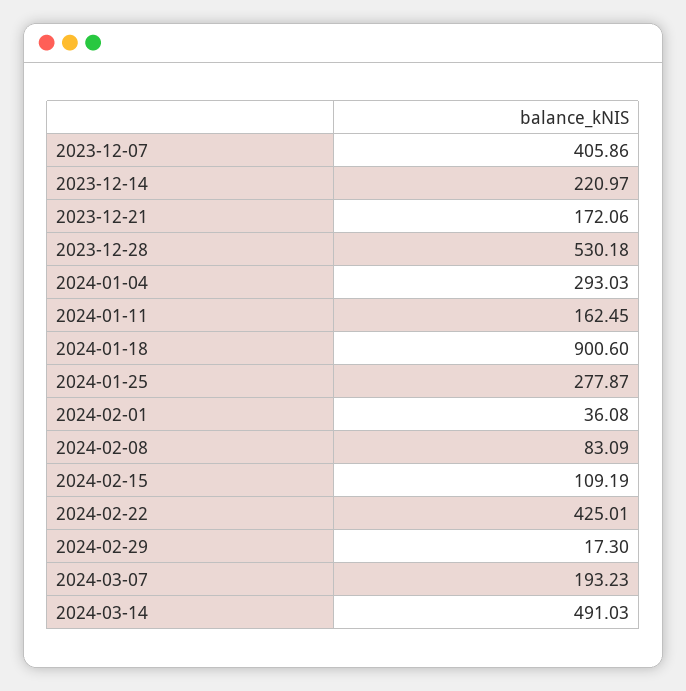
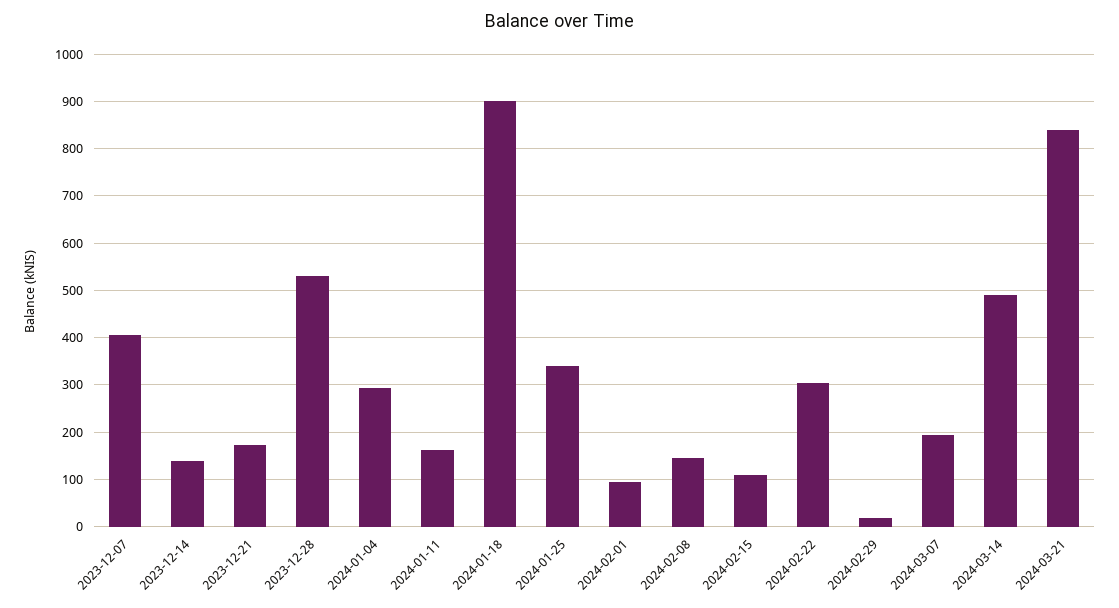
2023-12-14: 220.97 -> 140
2024-01-25: 277.87 -> 340
2024-02-01: 36.08 -> 100
2024-02-08: 83.09 -> 140
2024-02-22: 425.01 -> 300
2024-03-21: none -> 840

